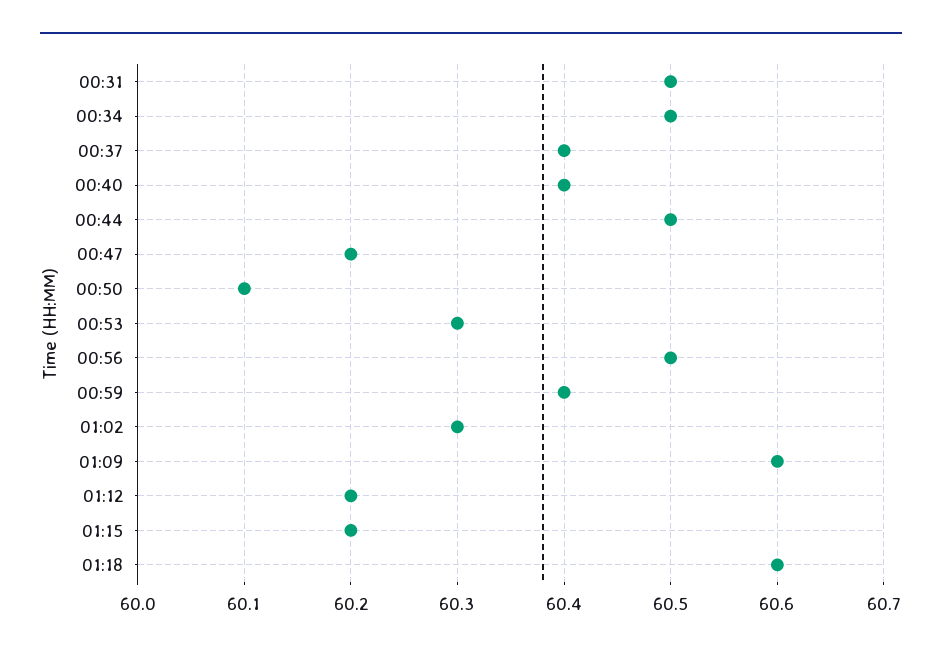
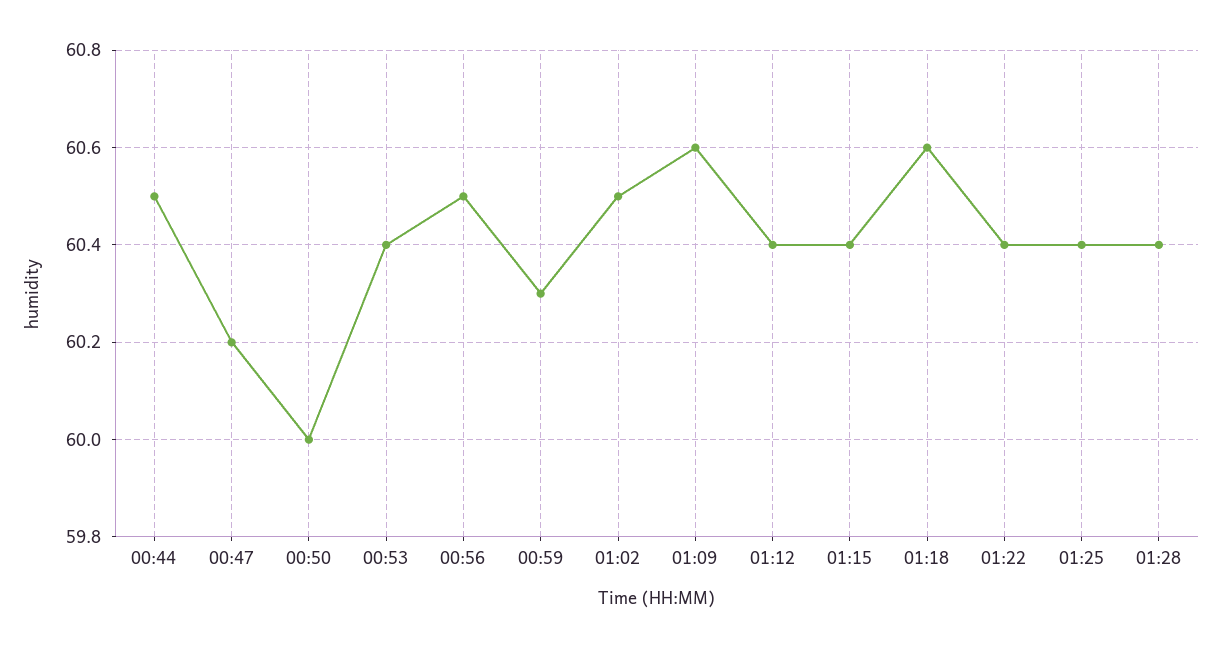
00:31: 60.5 -> none
00:34: 60.5 -> none
00:37: 60.4 -> none
00:40: 60.4 -> none
00:50: 60.1 -> 60
00:53: 60.3 -> 60.4
00:59: 60.4 -> 60.3
01:02: 60.3 -> 60.5
01:12: 60.2 -> 60.4
01:15: 60.2 -> 60.4
01:22: none -> 60.4
01:25: none -> 60.4
01:28: none -> 60.4

